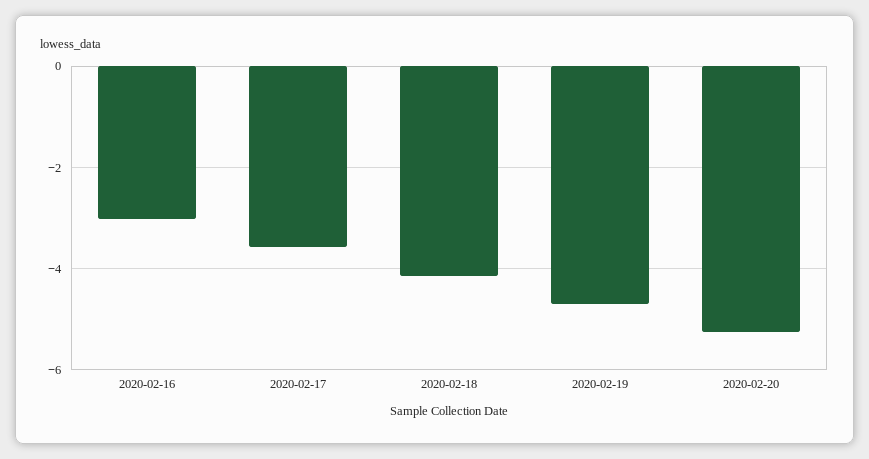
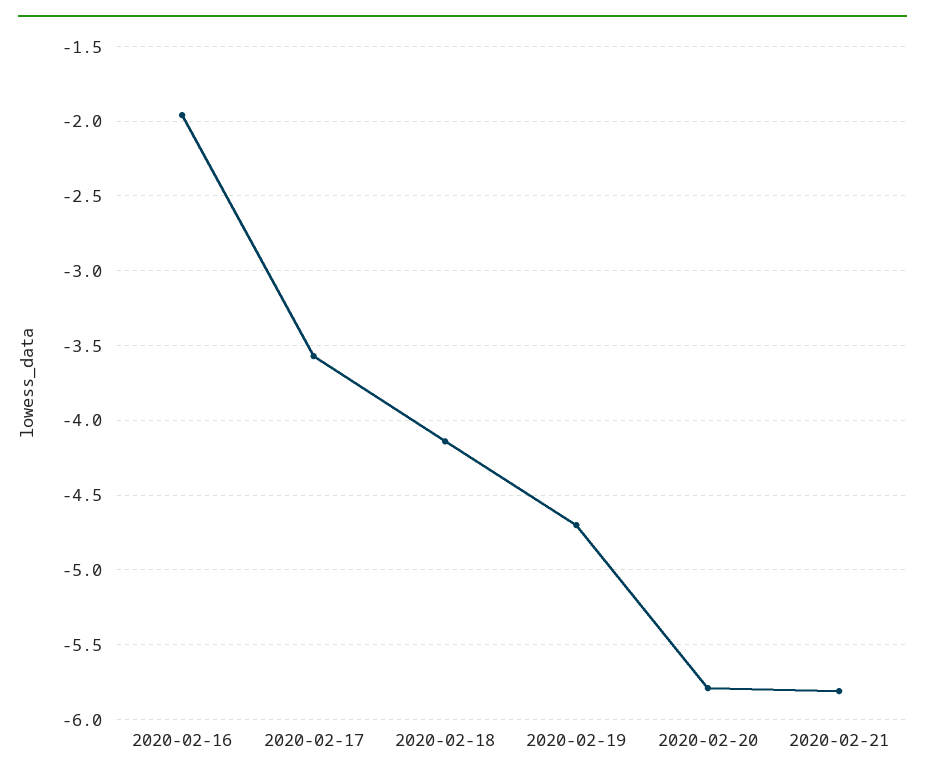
2020-02-16: -3 -> -1.95
2020-02-20: -5.2 -> -5.8
2020-02-21: none -> -5.8

